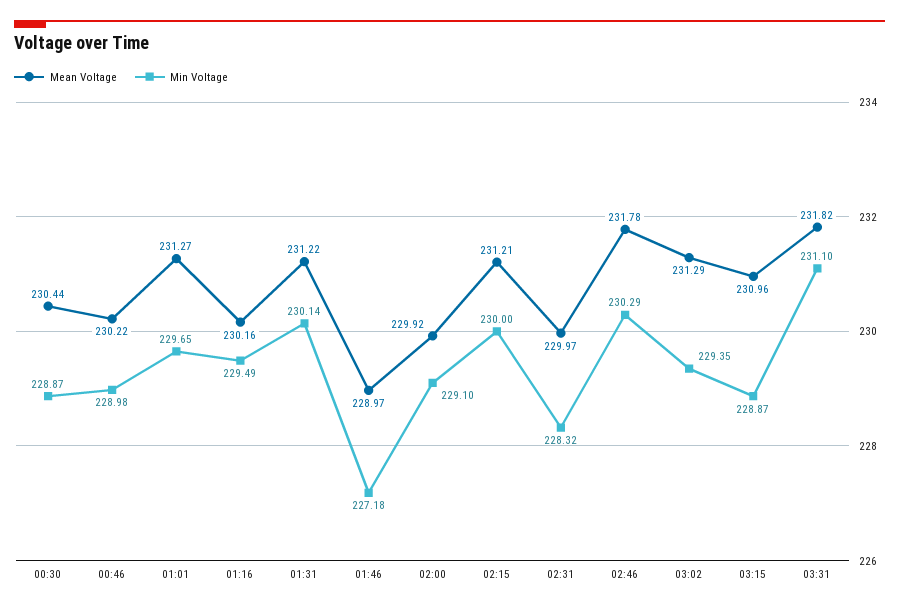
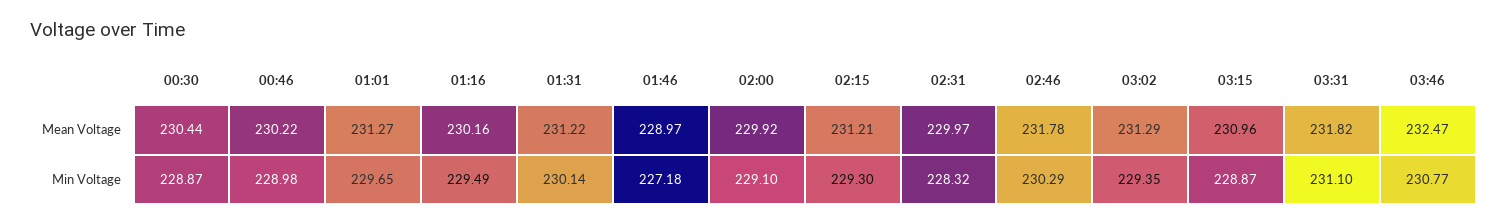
Min Voltage, 02:15: 230 -> 229.3
Mean Voltage, 03:46: none -> 232.47
Min Voltage, 03:46: none -> 230.77

